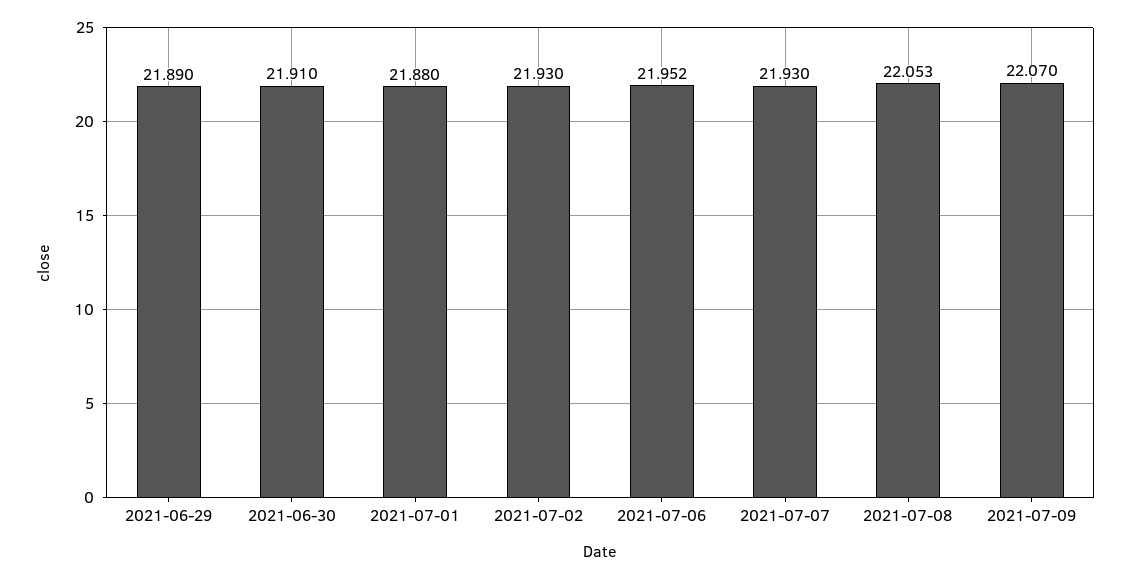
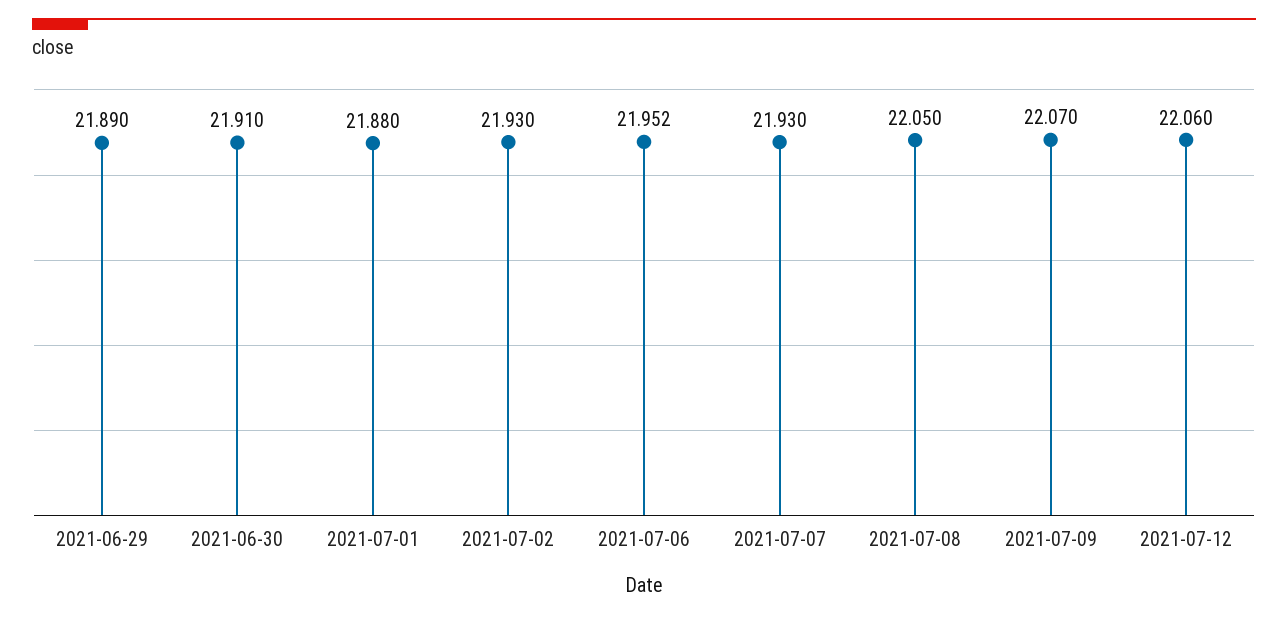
2021-07-08: 22.053 -> 22.05
2021-07-12: none -> 22.06

